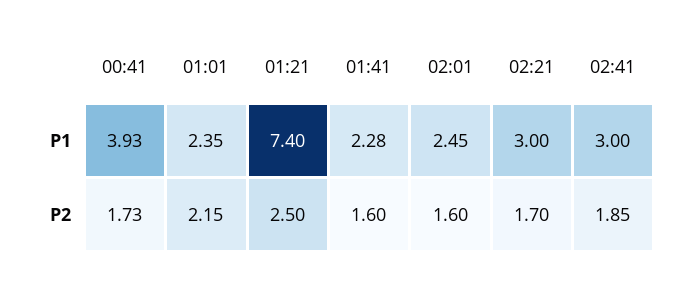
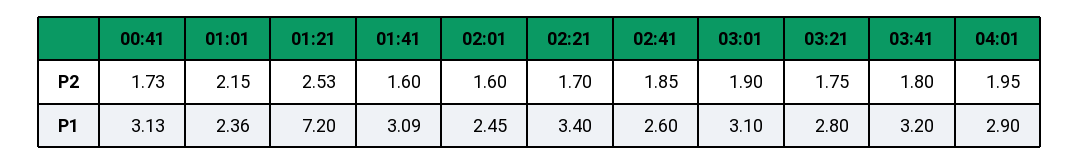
00:41, P1: 3.93 -> 3.13
01:01, P1: 2.35 -> 2.36
01:21, P1: 7.4 -> 7.2
01:41, P1: 2.28 -> 3.09
02:21, P1: 3 -> 3.4
02:41, P1: 3 -> 2.6
01:21, P2: 2.5 -> 2.53
03:01, P2: none -> 1.9
03:21, P2: none -> 1.75
03:41, P2: none -> 1.8
04:01, P2: none -> 1.95
03:01, P1: none -> 3.1
03:21, P1: none -> 2.8
03:41, P1: none -> 3.2
04:01, P1: none -> 2.9

